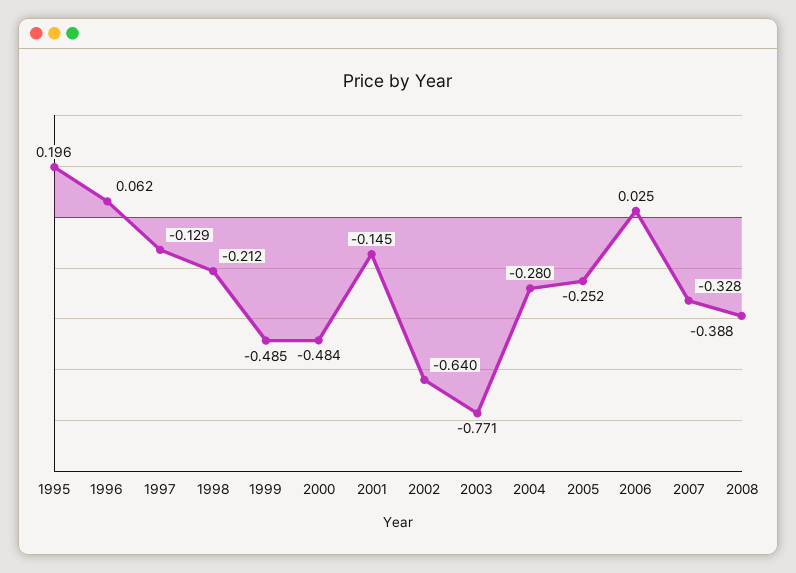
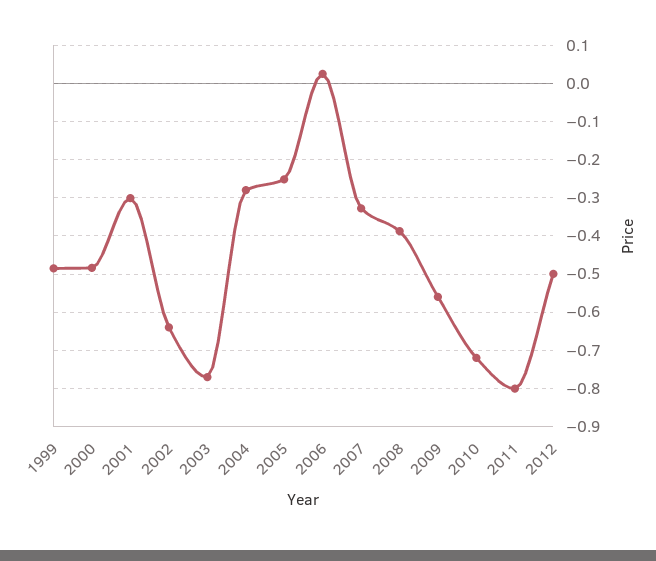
1995: 0.196 -> none
1996: 0.062 -> none
1997: -0.129 -> none
1998: -0.212 -> none
2001: -0.145 -> -0.3
2009: none -> -0.56
2010: none -> -0.72
2011: none -> -0.8
2012: none -> -0.5

